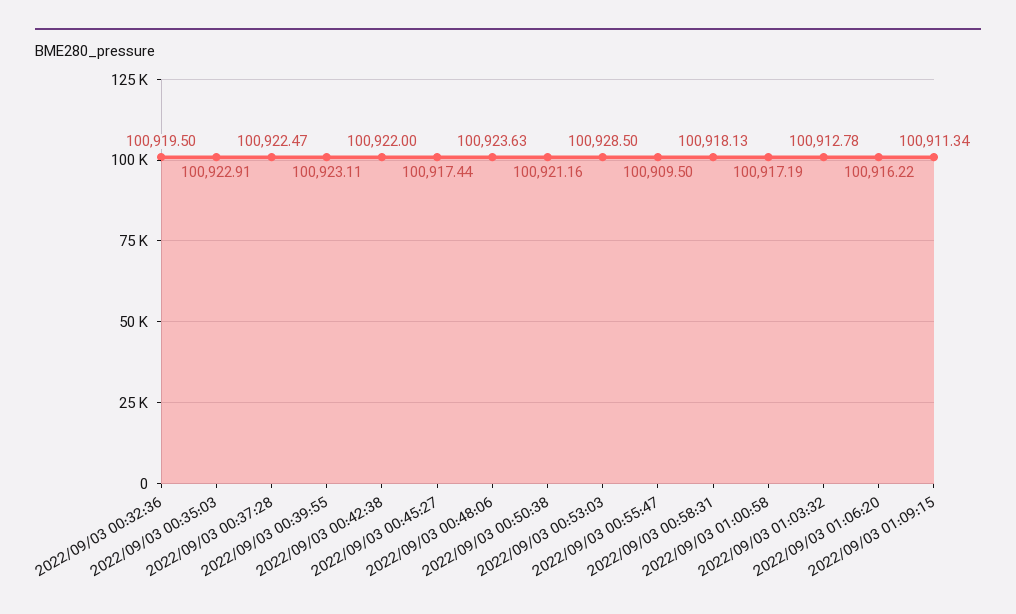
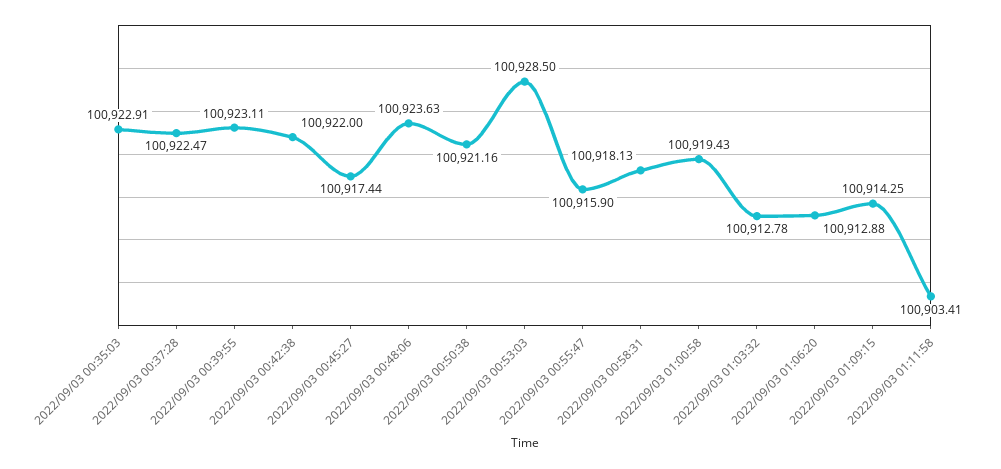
2022/09/03 00:32:36: 100919.5 -> none
2022/09/03 00:55:47: 100909.5 -> 100915.9
2022/09/03 01:00:58: 100917.19 -> 100919.43
2022/09/03 01:06:20: 100916.22 -> 100912.88
2022/09/03 01:09:15: 100911.34 -> 100914.25
2022/09/03 01:11:58: none -> 100903.41

